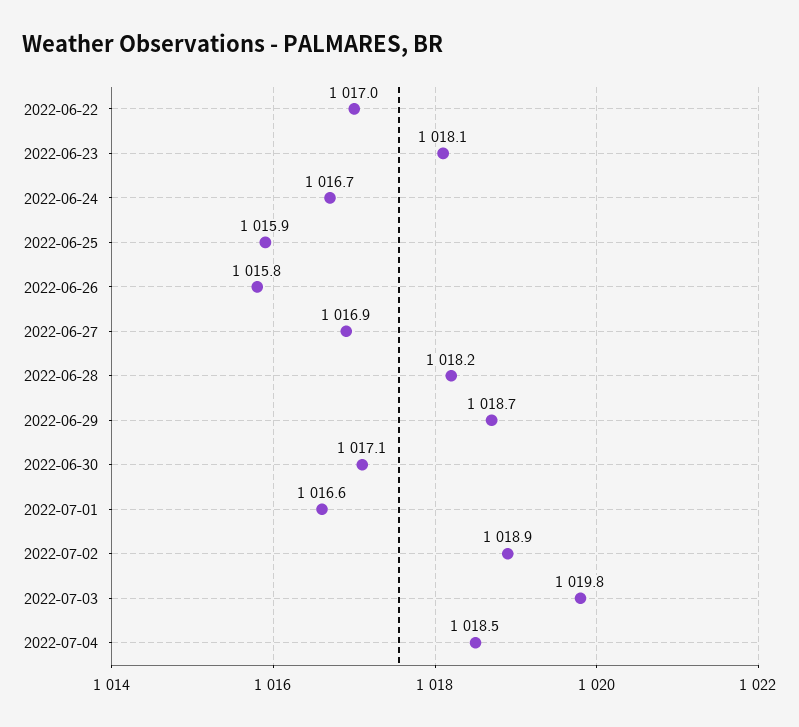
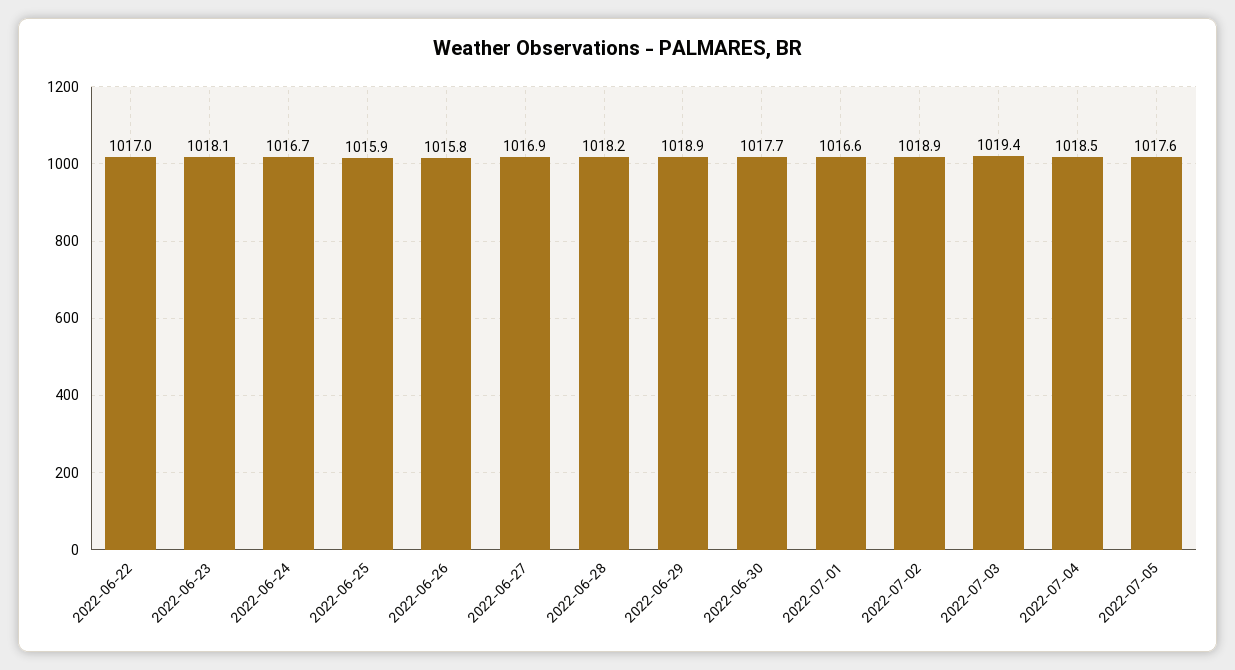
2022-06-29: 1018.7 -> 1018.9
2022-06-30: 1017.1 -> 1017.7
2022-07-03: 1019.8 -> 1019.4
2022-07-05: none -> 1017.6

